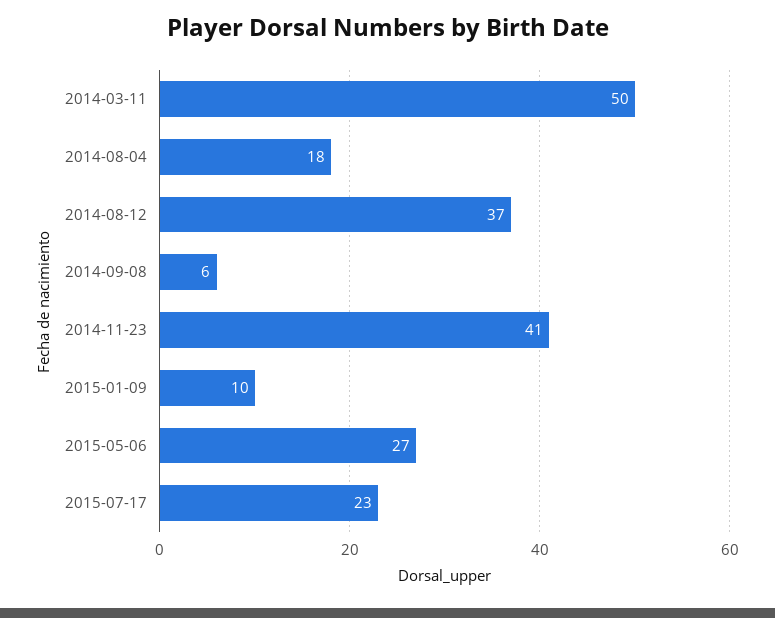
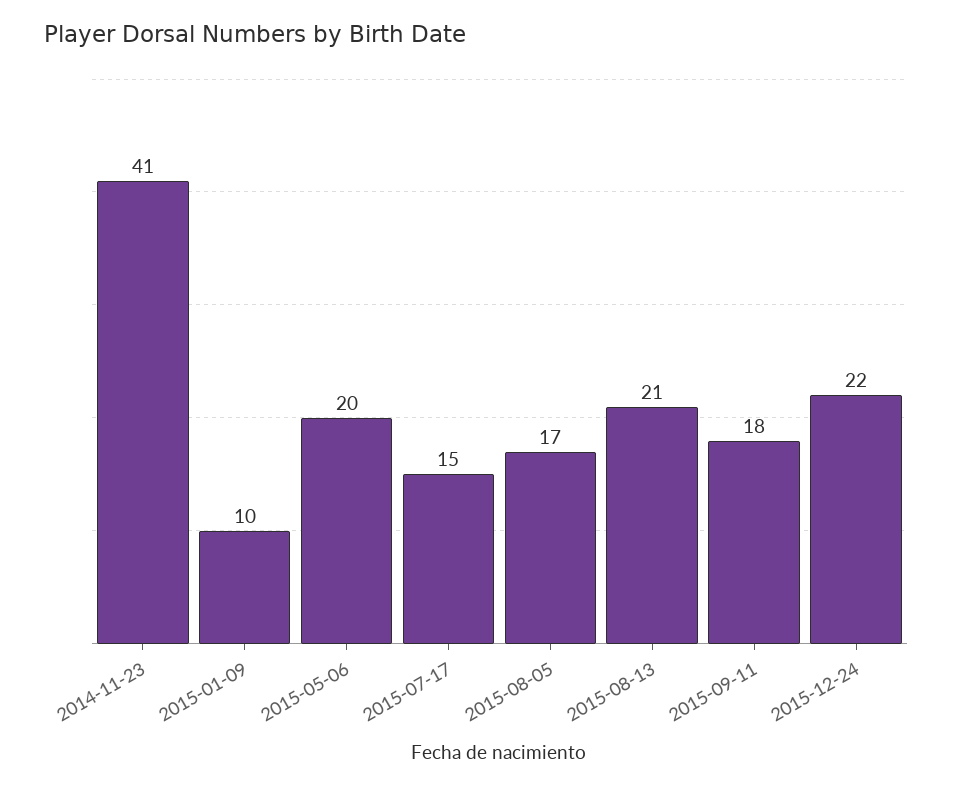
2014-03-11: 50 -> none
2014-08-04: 18 -> none
2014-08-12: 37 -> none
2014-09-08: 6 -> none
2015-05-06: 27 -> 20
2015-07-17: 23 -> 15
2015-08-05: none -> 17
2015-08-13: none -> 21
2015-09-11: none -> 18
2015-12-24: none -> 22

